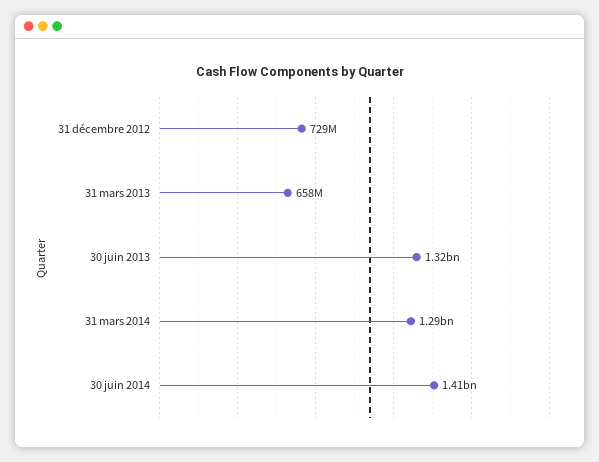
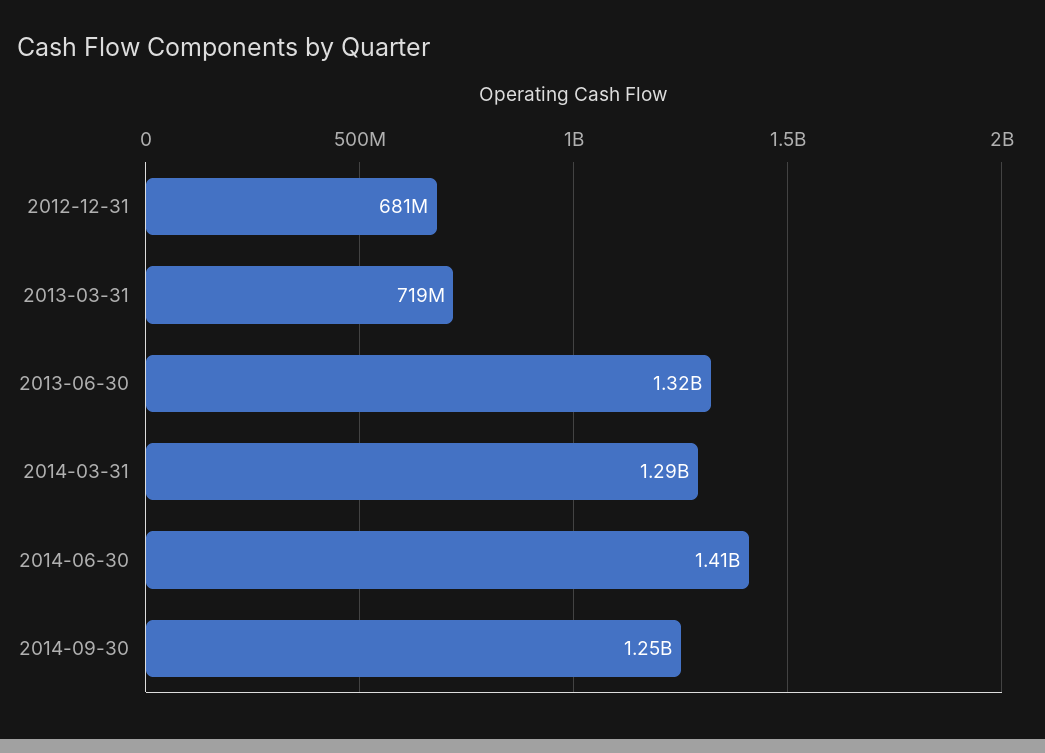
31 décembre 2012: 729000000 -> 681000000
31 mars 2013: 658000000 -> 719000000
2014-09-30: none -> 1250000000

